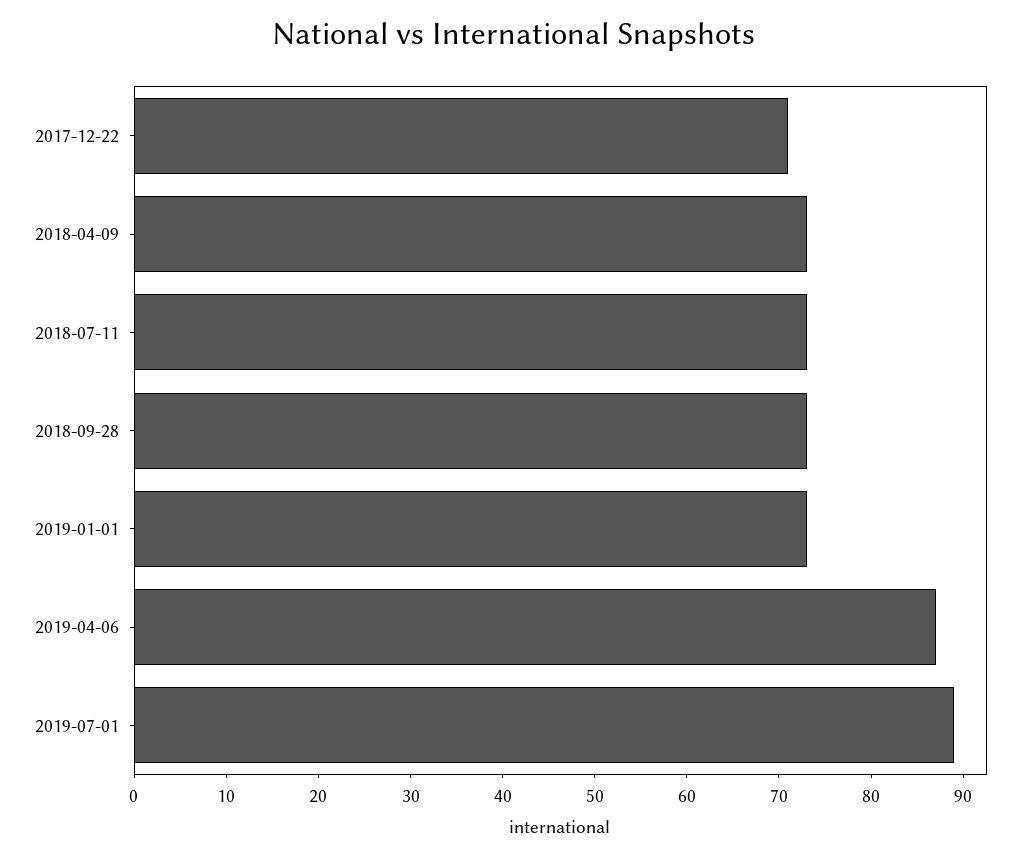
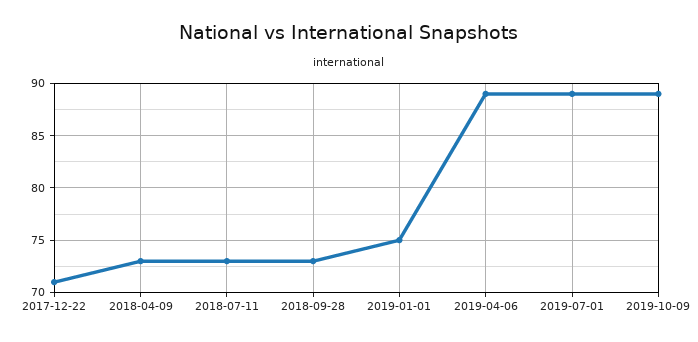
2019-01-01: 73 -> 75
2019-04-06: 87 -> 89
2019-10-09: none -> 89

